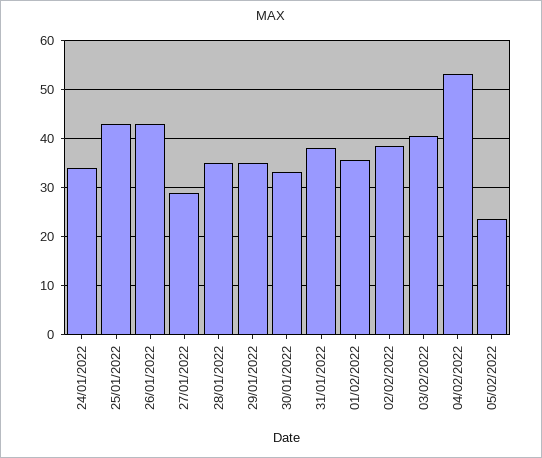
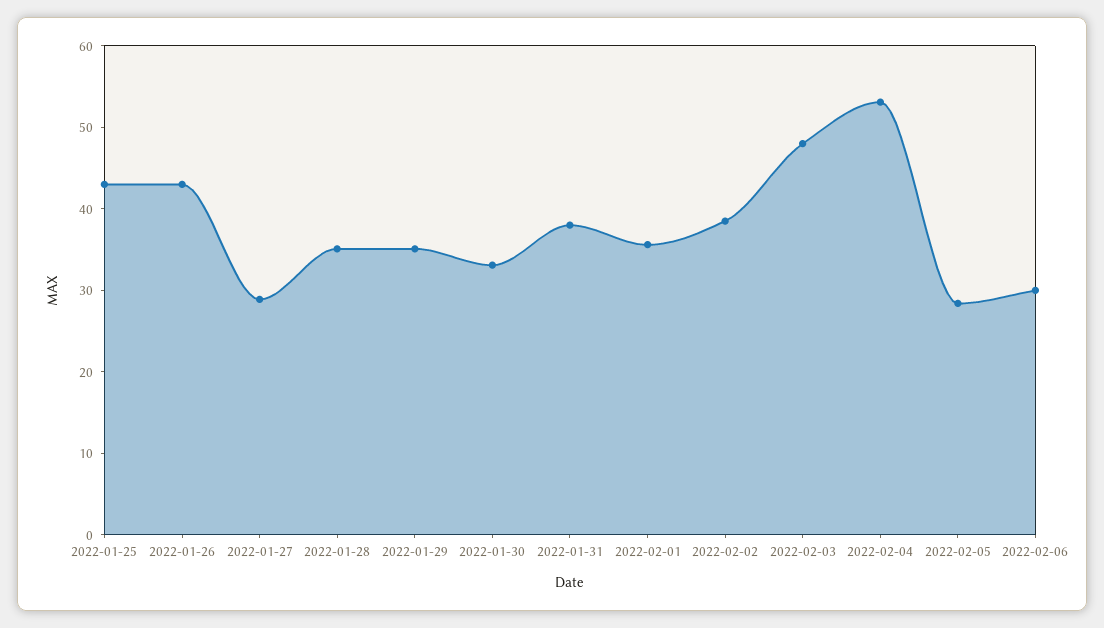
24/01/2022: 34 -> none
03/02/2022: 40 -> 48
05/02/2022: 24 -> 28
2022-02-06: none -> 30

